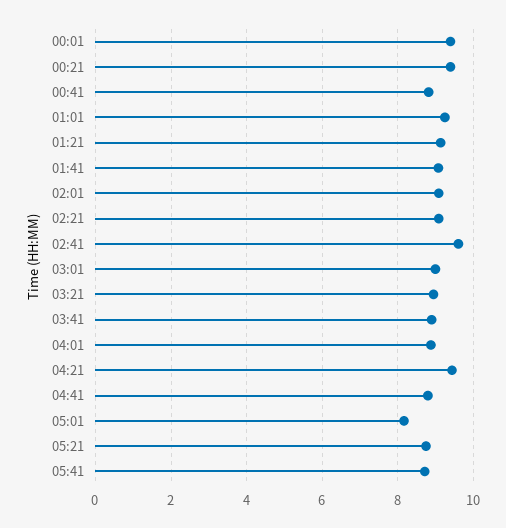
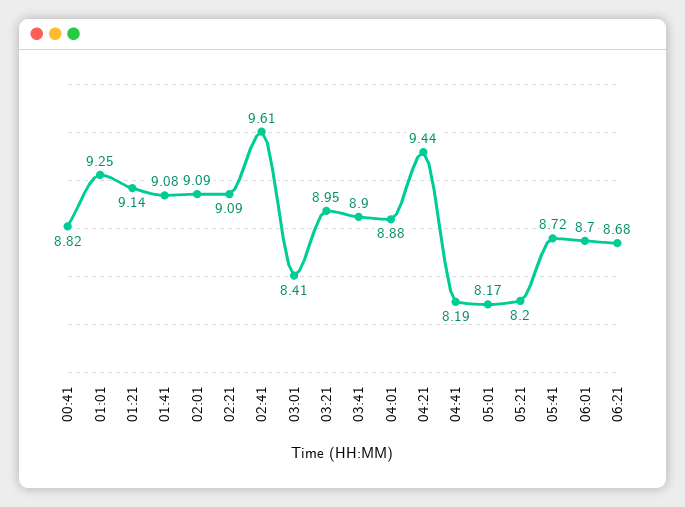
00:01: 9.4 -> none
00:21: 9.4 -> none
03:01: 9 -> 8.41
04:41: 8.8 -> 8.19
05:21: 8.8 -> 8.2
06:01: none -> 8.7
06:21: none -> 8.68

